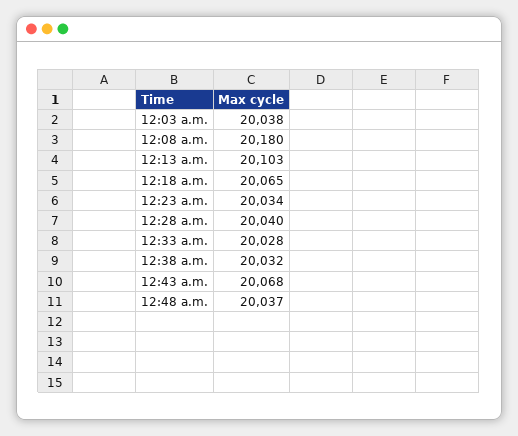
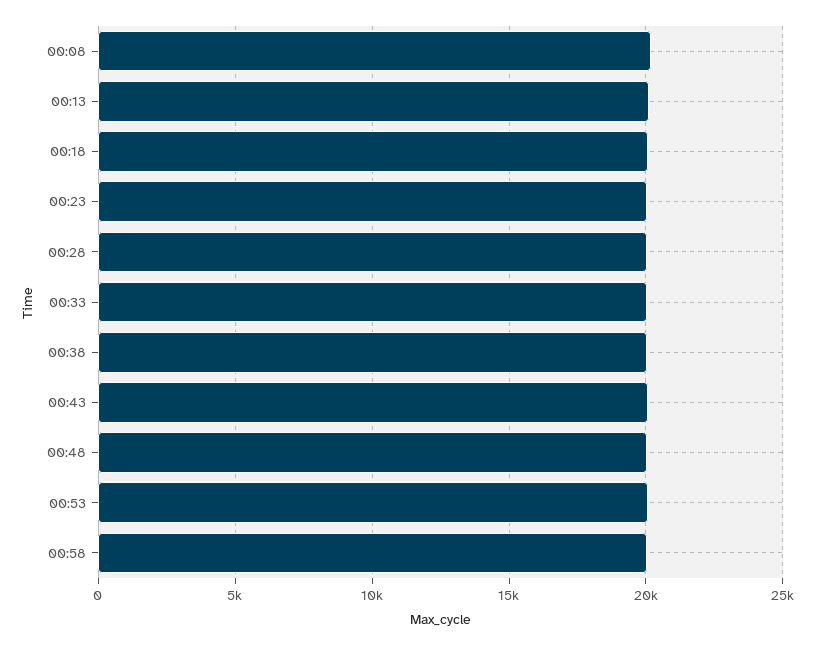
12:03 a.m.: 20038 -> none
00:53: none -> 20000
00:58: none -> 20000

